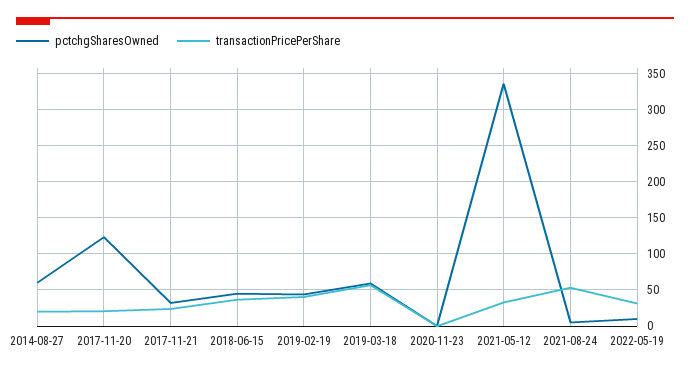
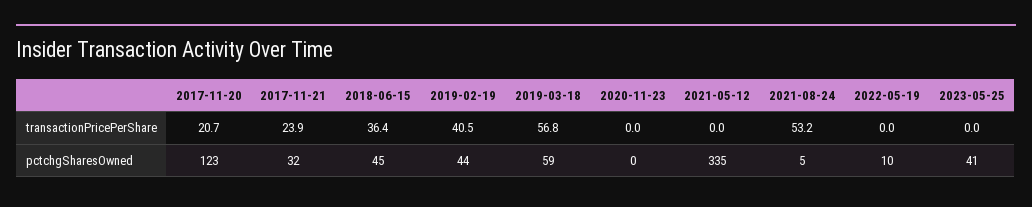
pctchgSharesOwned, 2014-08-27: 60 -> none
transactionPricePerShare, 2014-08-27: 20 -> none
transactionPricePerShare, 2021-05-12: 30 -> 0
transactionPricePerShare, 2022-05-19: 30 -> 0
transactionPricePerShare, 2023-05-25: none -> 0
pctchgSharesOwned, 2023-05-25: none -> 41

